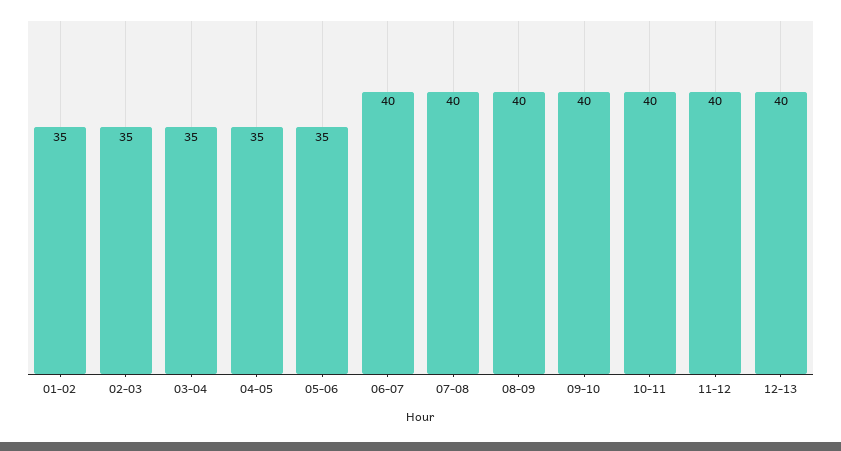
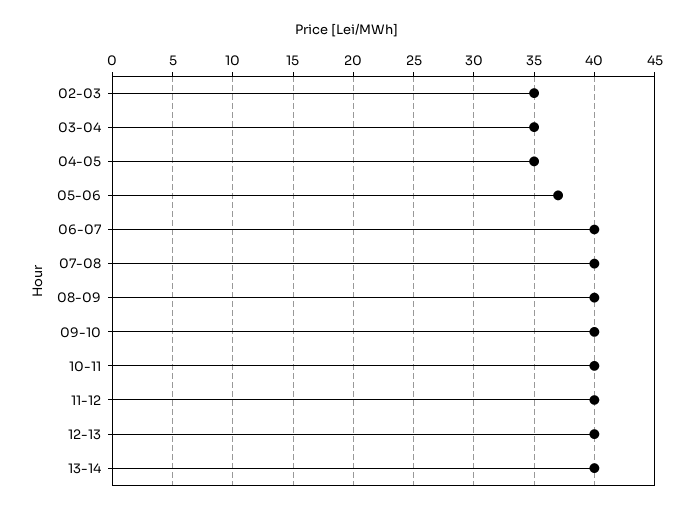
01-02: 35 -> none
05-06: 35 -> 37
13-14: none -> 40

